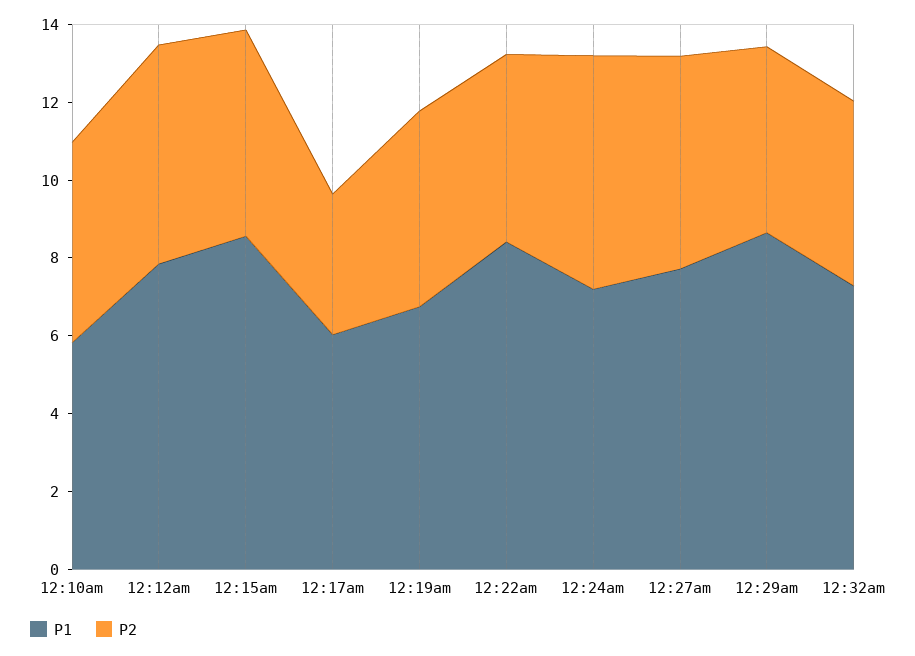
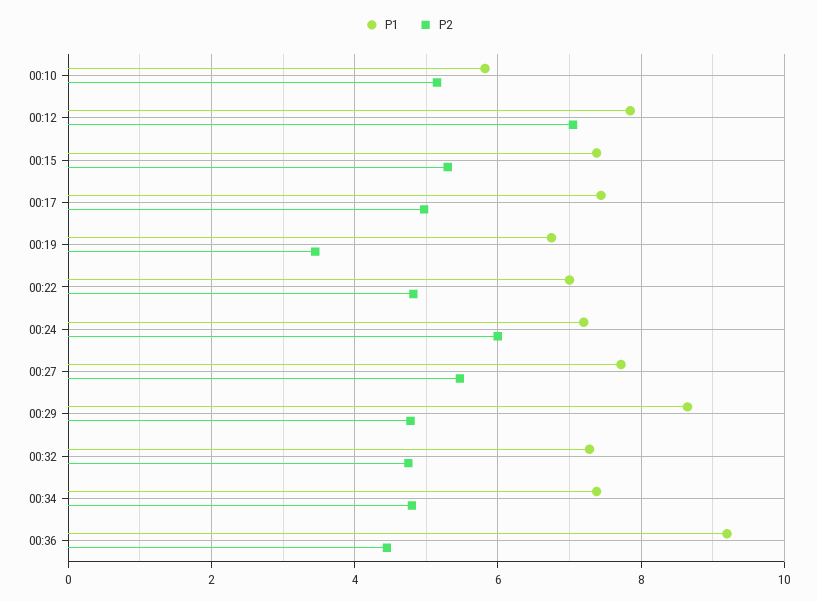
P2, 12:12am: 5.5 -> 7
P1, 12:15am: 8.5 -> 7.4
P1, 12:17am: 6 -> 7.4
P2, 12:17am: 3.5 -> 5
P2, 12:19am: 5 -> 3.4
P1, 12:22am: 8.5 -> 7
P1, 00:34: none -> 7.4
P2, 00:34: none -> 4.8
P1, 00:36: none -> 9.2
P2, 00:36: none -> 4.4

